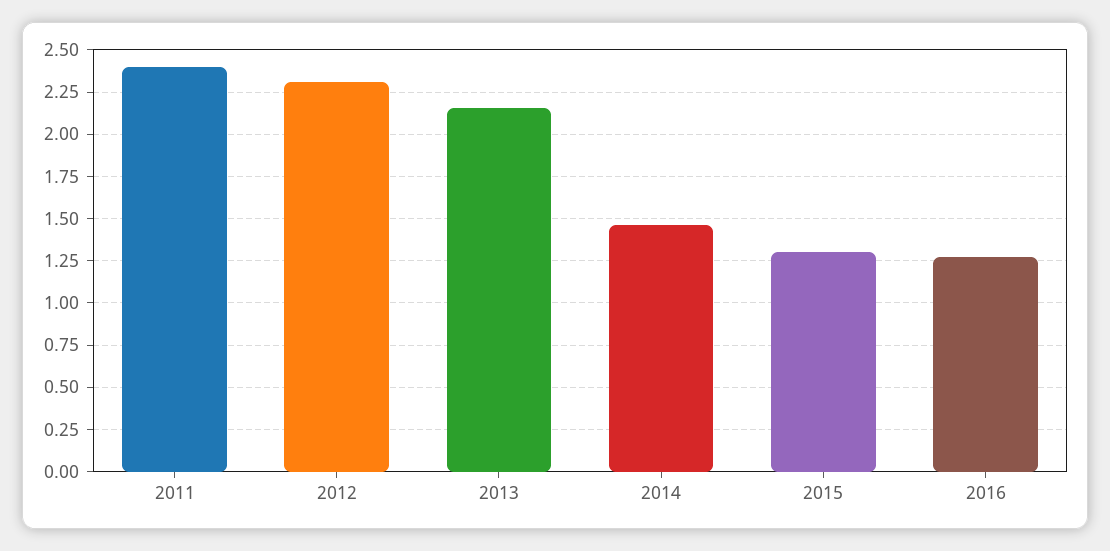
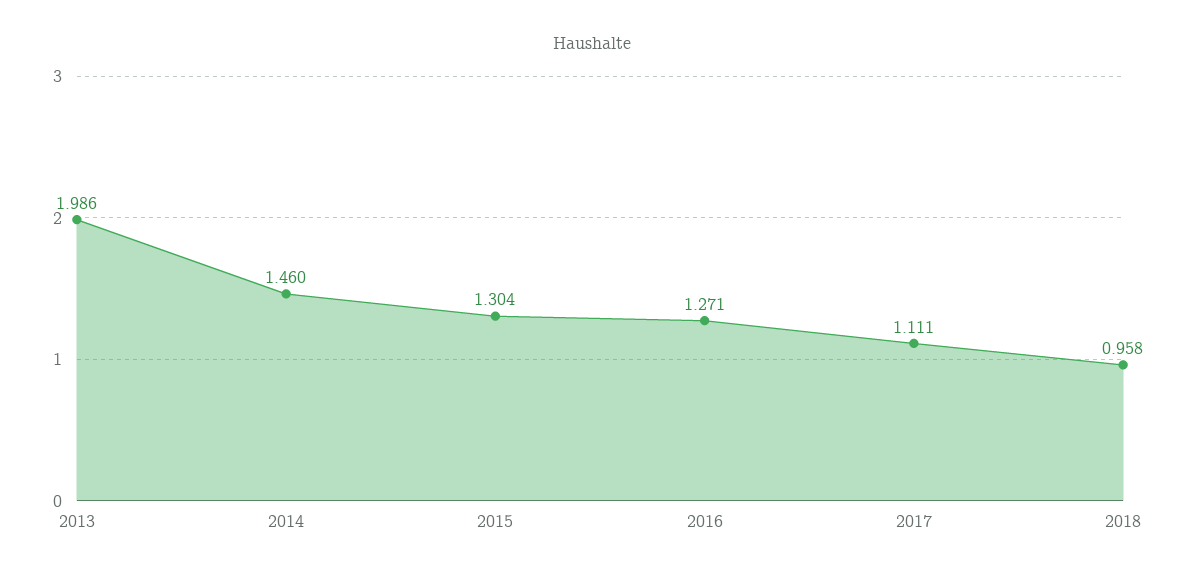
2011: 2.4 -> none
2012: 2.3 -> none
2013: 2.15 -> 1.986
2017: none -> 1.111
2018: none -> 0.958

